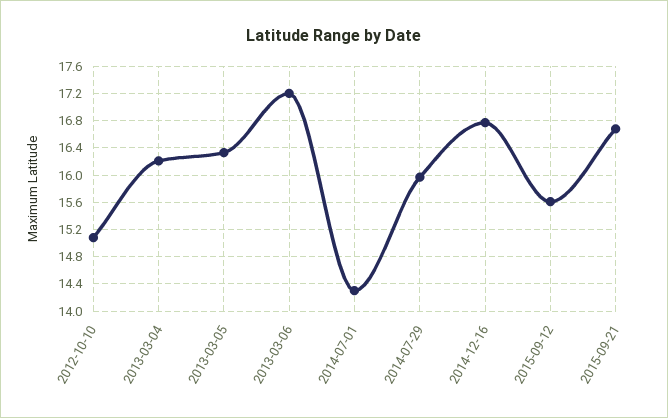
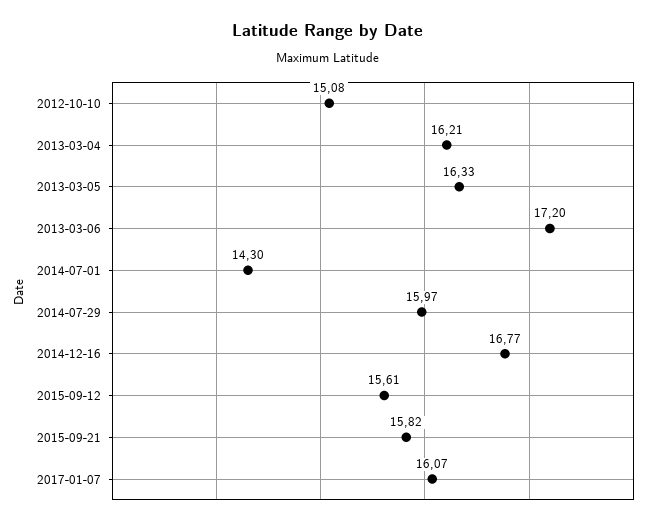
2015-09-21: 16.7 -> 15.82
2017-01-07: none -> 16.07

